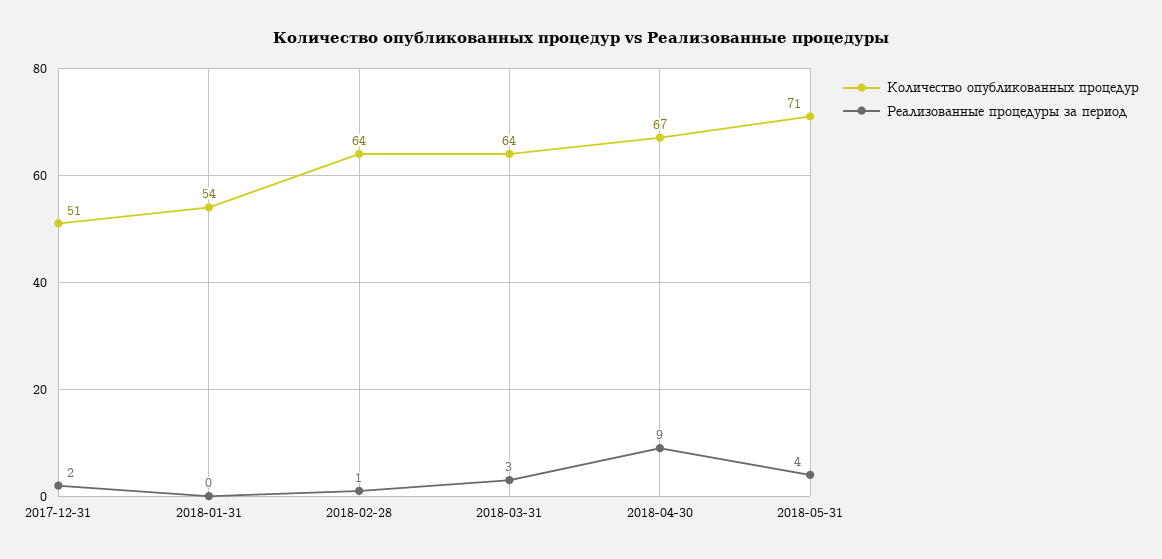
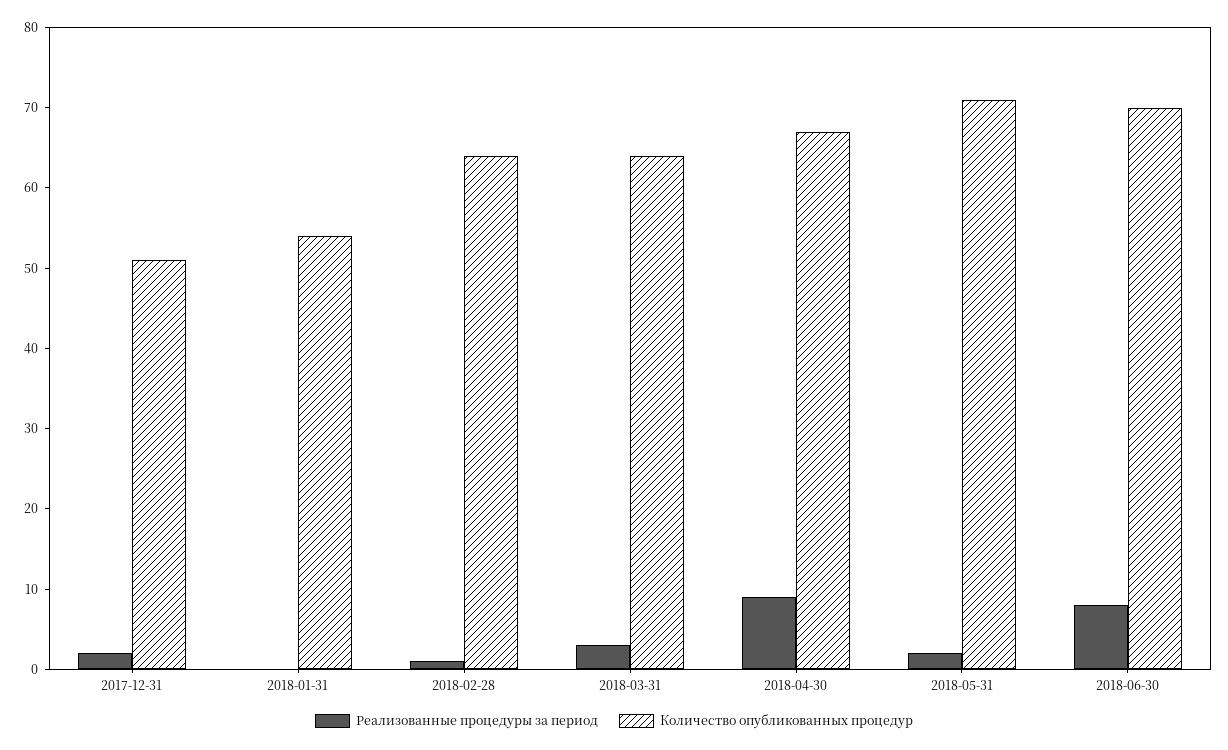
Реализованные процедуры за период, 2018-05-31: 4 -> 2
Реализованные процедуры за период, 2018-06-30: none -> 8
Количество опубликованных процедур, 2018-06-30: none -> 70

